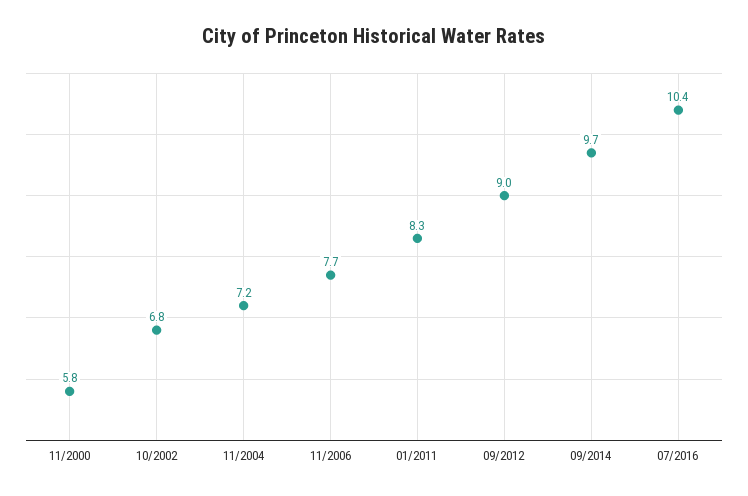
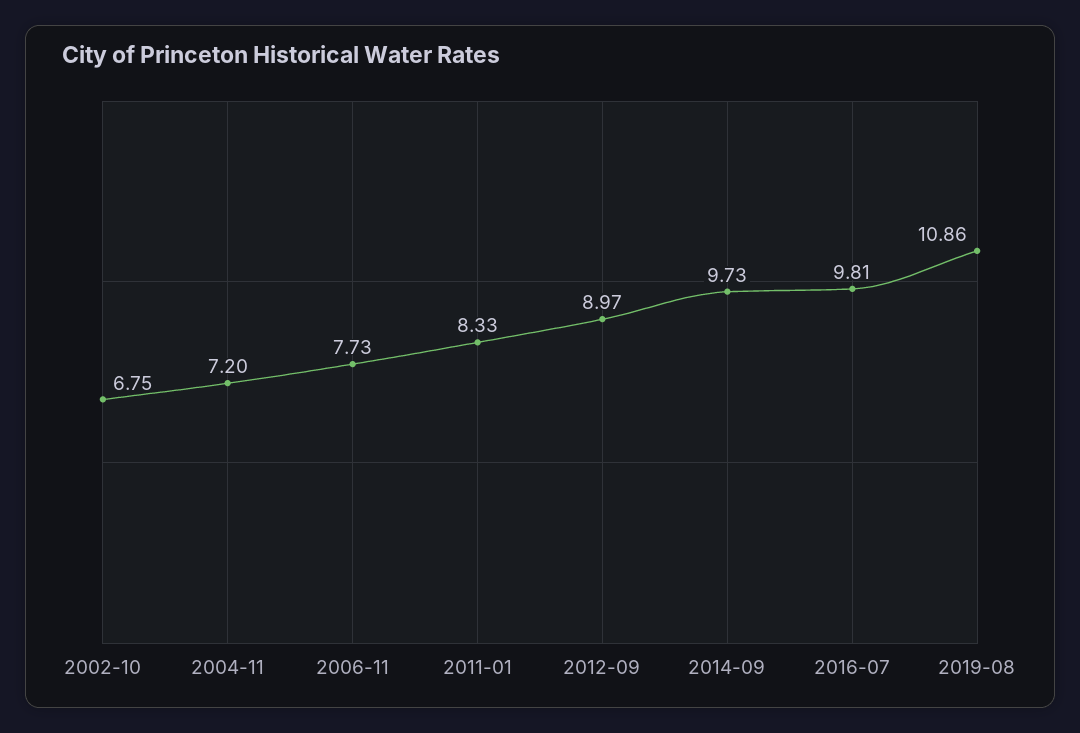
11/2000: 5.8 -> none
07/2016: 10.4 -> 9.81
2019-08: none -> 10.86

